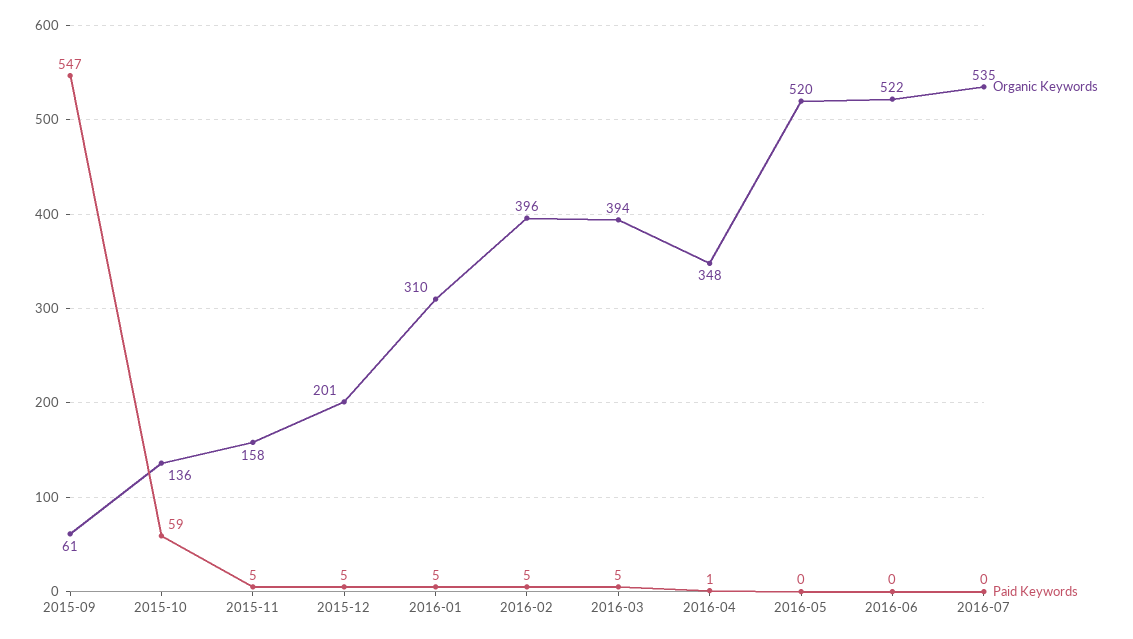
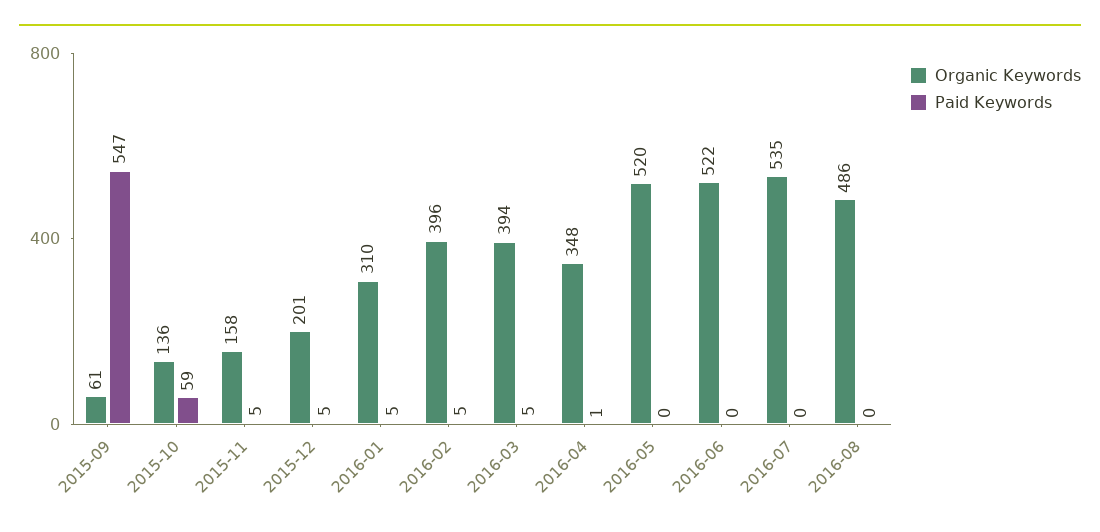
Organic Keywords, 2016-08: none -> 486
Paid Keywords, 2016-08: none -> 0

